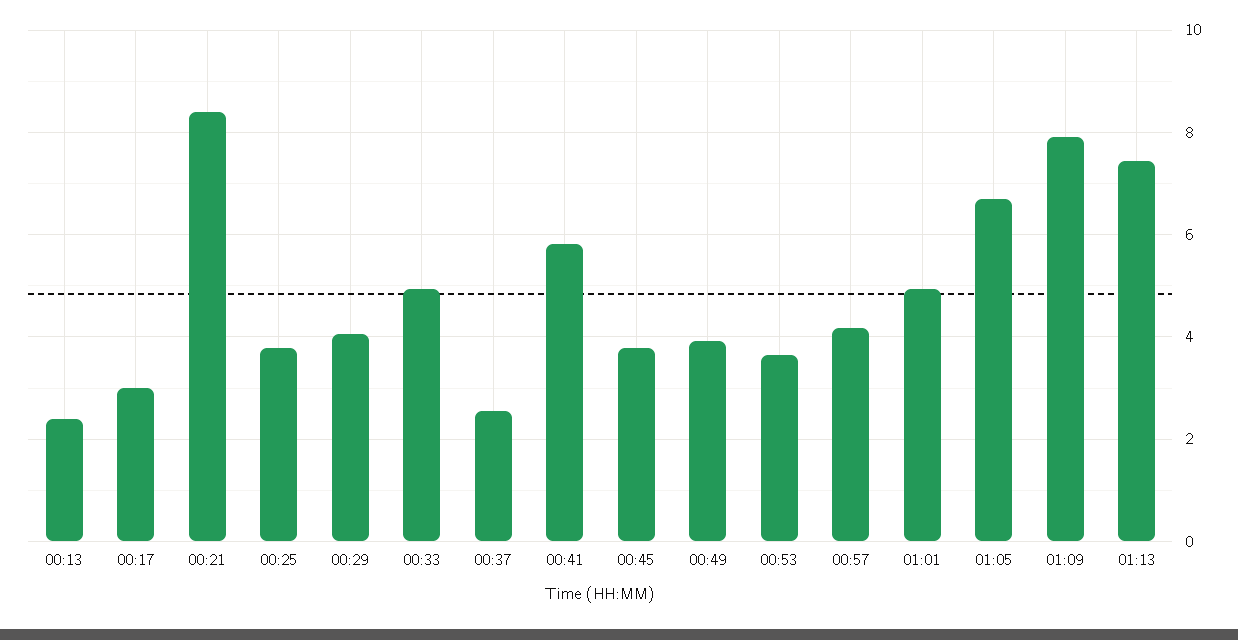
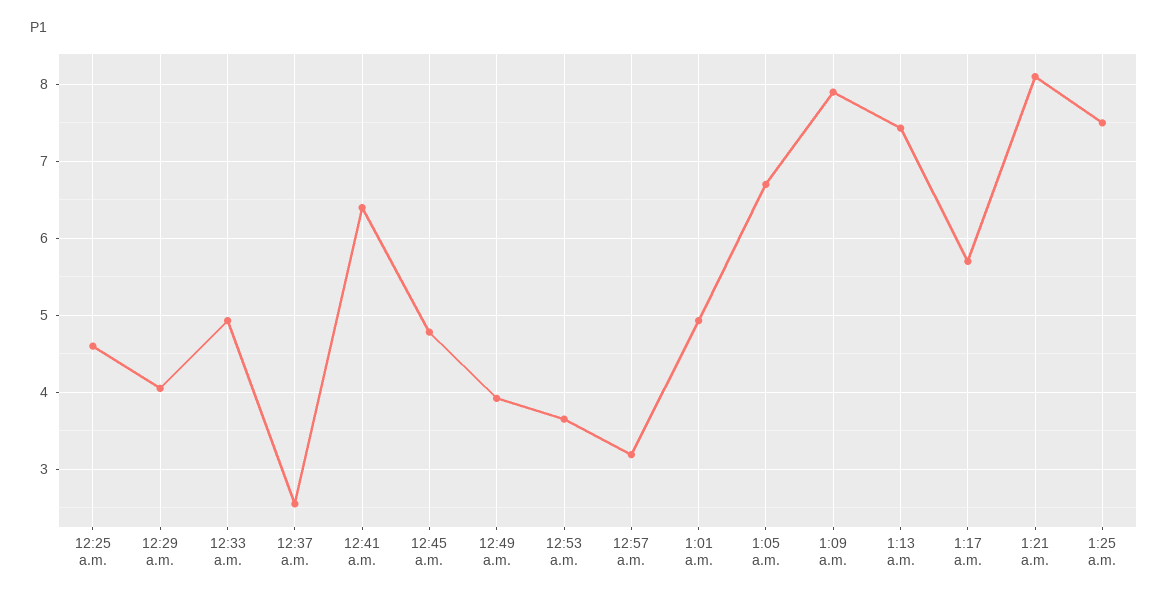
00:13: 2.4 -> none
00:17: 3 -> none
00:21: 8.4 -> none
00:25: 3.8 -> 4.6
00:41: 5.8 -> 6.4
00:45: 3.8 -> 4.8
00:57: 4.2 -> 3.2
1:17 a.m.: none -> 5.7
1:21 a.m.: none -> 8.1
1:25 a.m.: none -> 7.5

